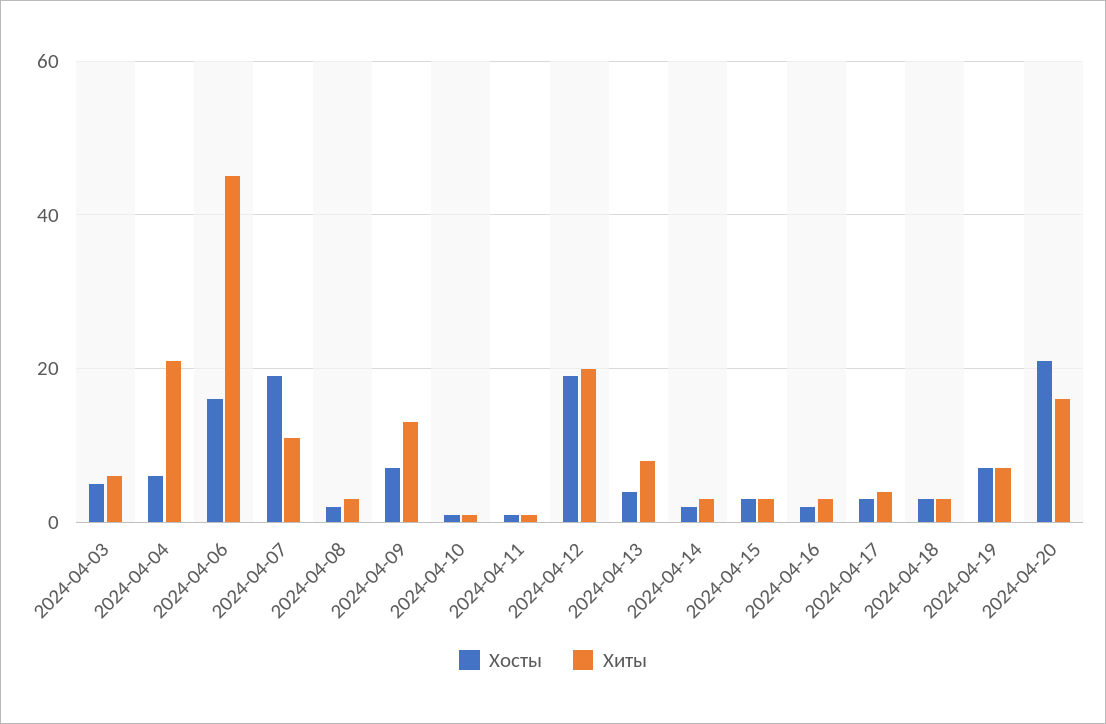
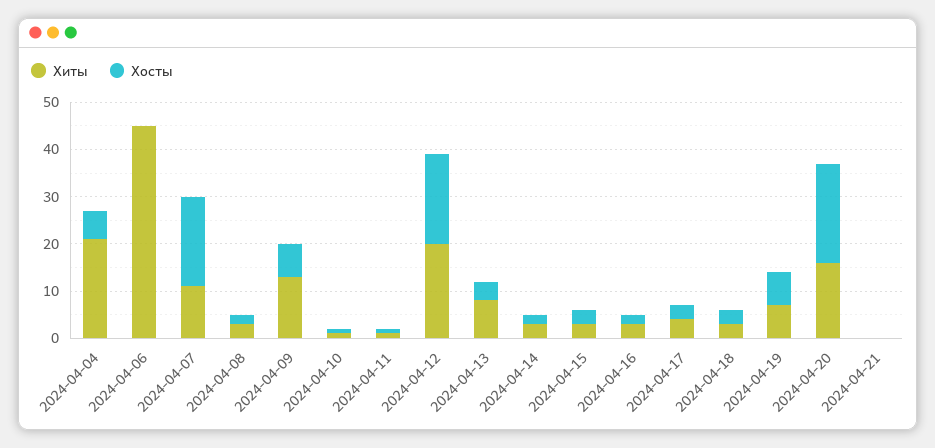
Хосты, 2024-04-03: 5 -> none
Хиты, 2024-04-03: 5 -> none
Хосты, 2024-04-06: 15 -> 0
Хиты, 2024-04-21: none -> 0
Хосты, 2024-04-21: none -> 0

